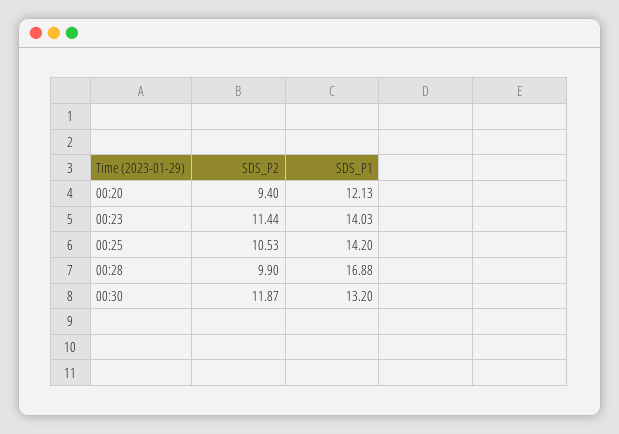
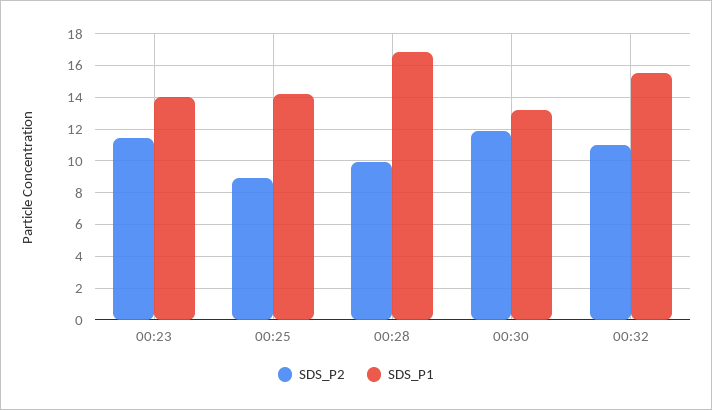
SDS_P2, 00:20: 9.4 -> none
SDS_P1, 00:20: 12.13 -> none
SDS_P2, 00:25: 10.53 -> 9
SDS_P2, 00:32: none -> 11
SDS_P1, 00:32: none -> 15.5

